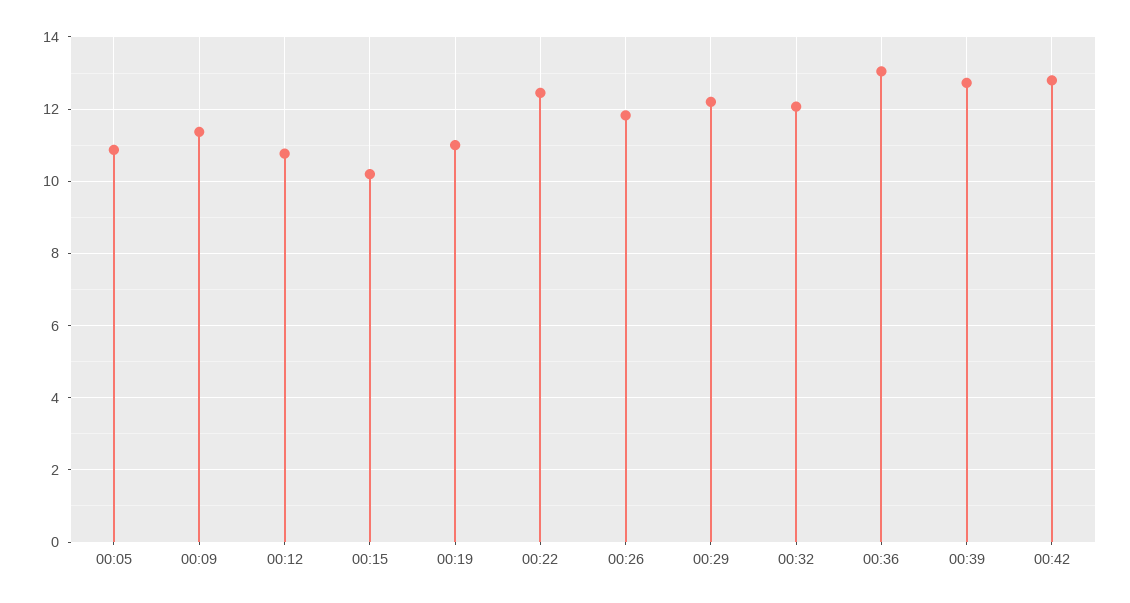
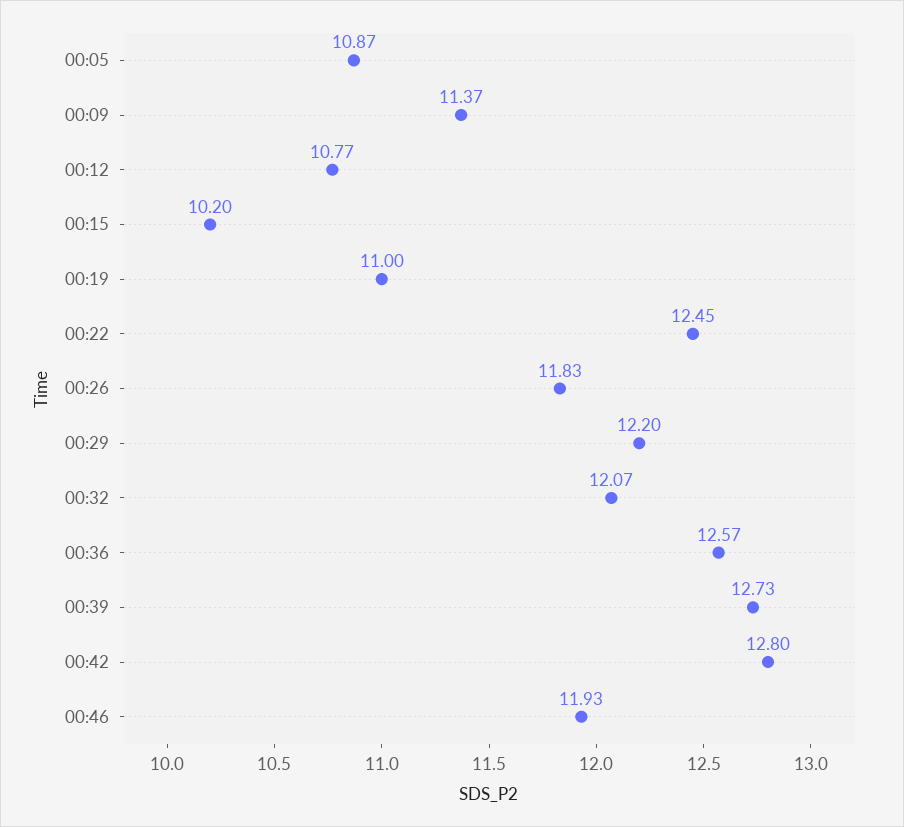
00:36: 13 -> 12.57
00:46: none -> 11.93

